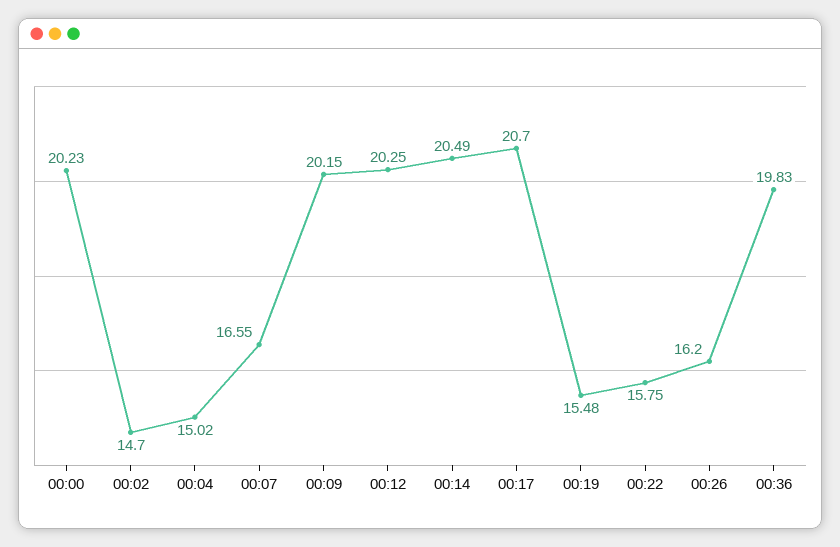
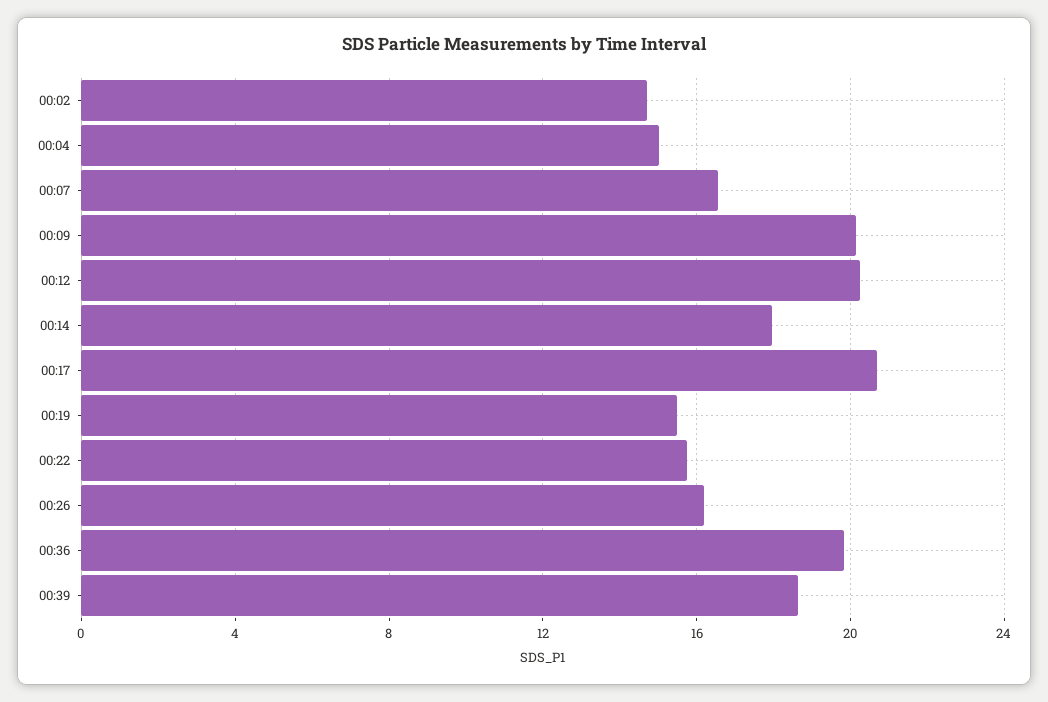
00:00: 20.23 -> none
00:14: 20.49 -> 18
00:39: none -> 18.5

